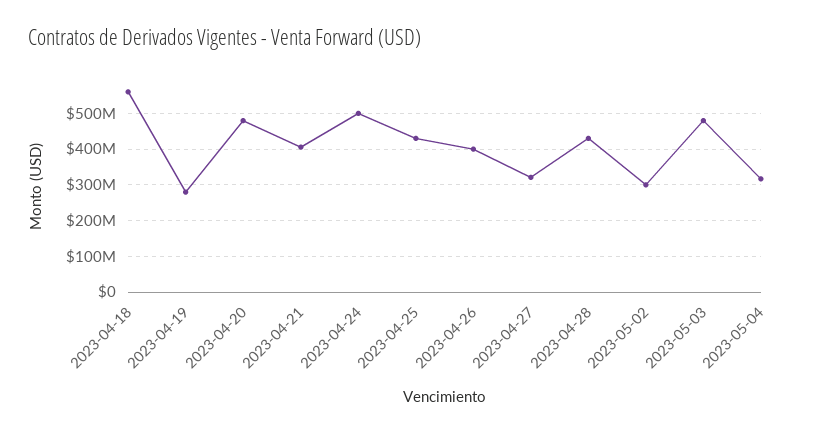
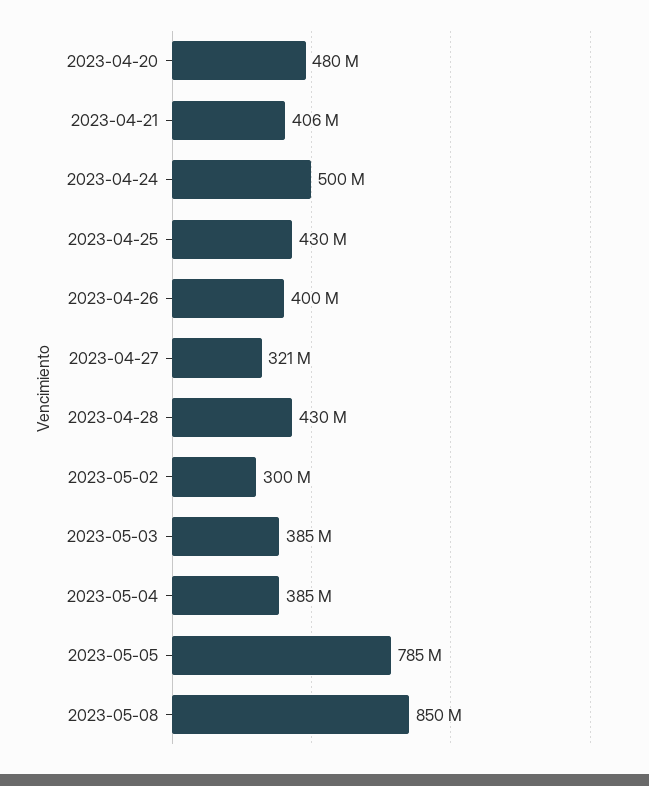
2023-04-18: 560000000 -> none
2023-04-19: 280000000 -> none
2023-05-03: 480000000 -> 385000000
2023-05-04: 320000000 -> 385000000
2023-05-05: none -> 785000000
2023-05-08: none -> 850000000

